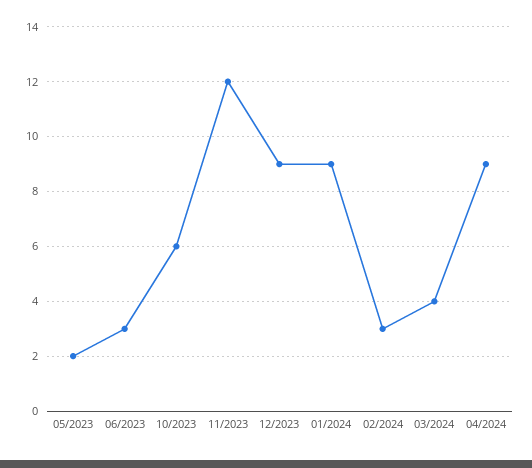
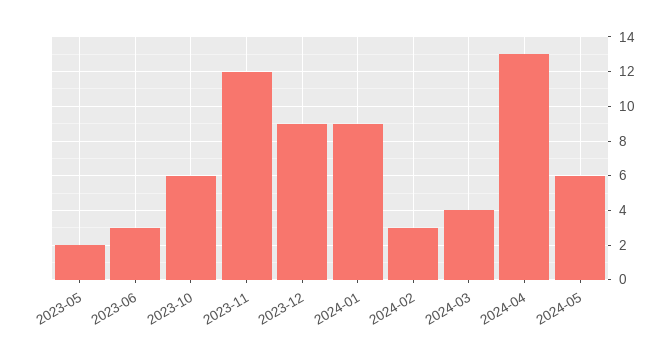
04/2024: 9 -> 13
2024-05: none -> 6

